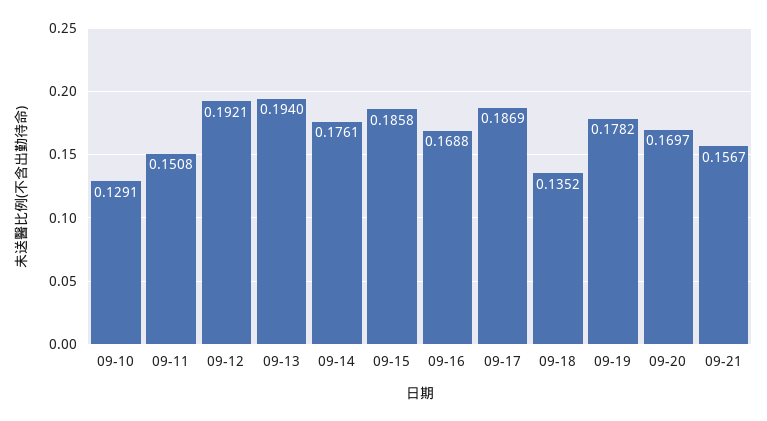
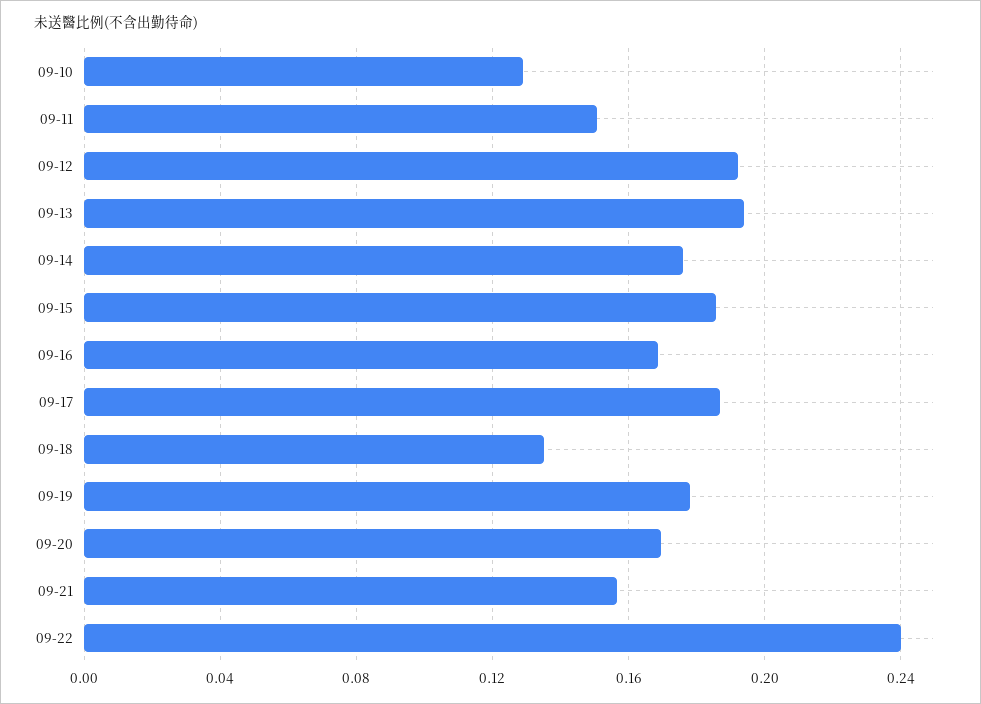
09-22: none -> 0.24

